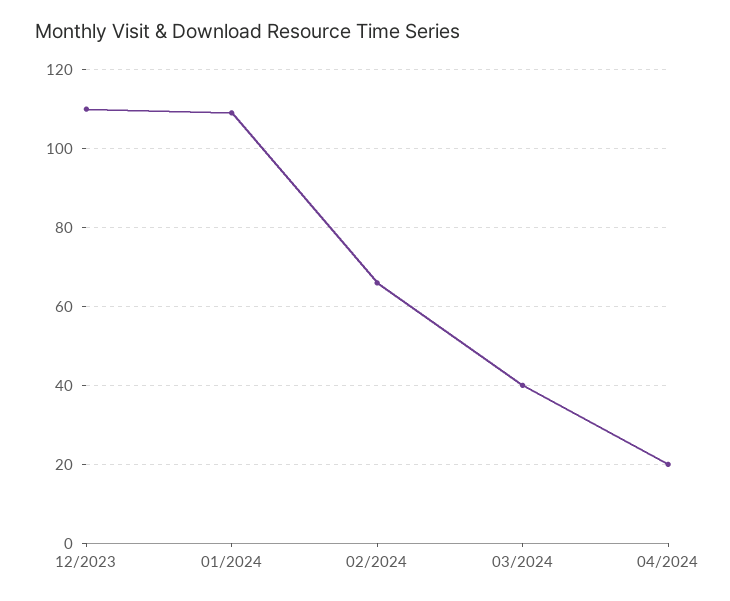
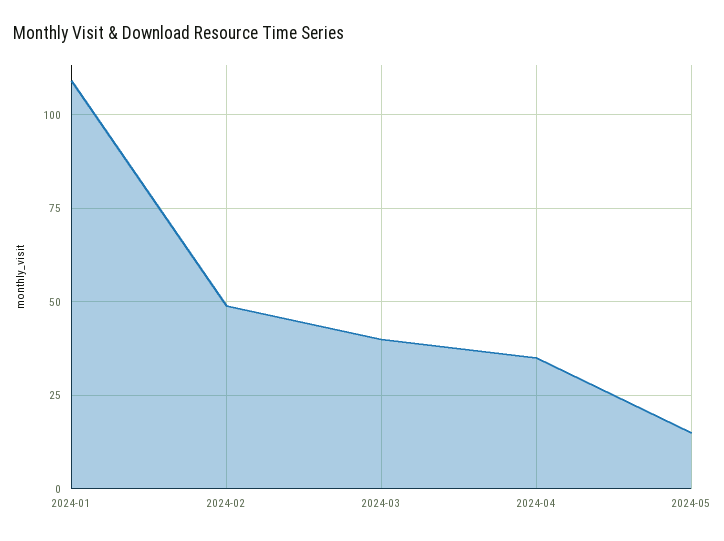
12/2023: 110 -> none
02/2024: 65 -> 50
04/2024: 20 -> 35
2024-05: none -> 15

